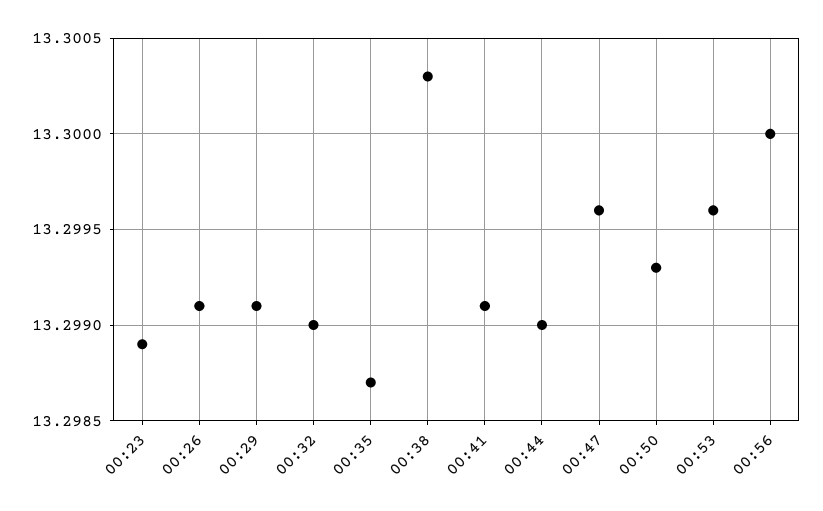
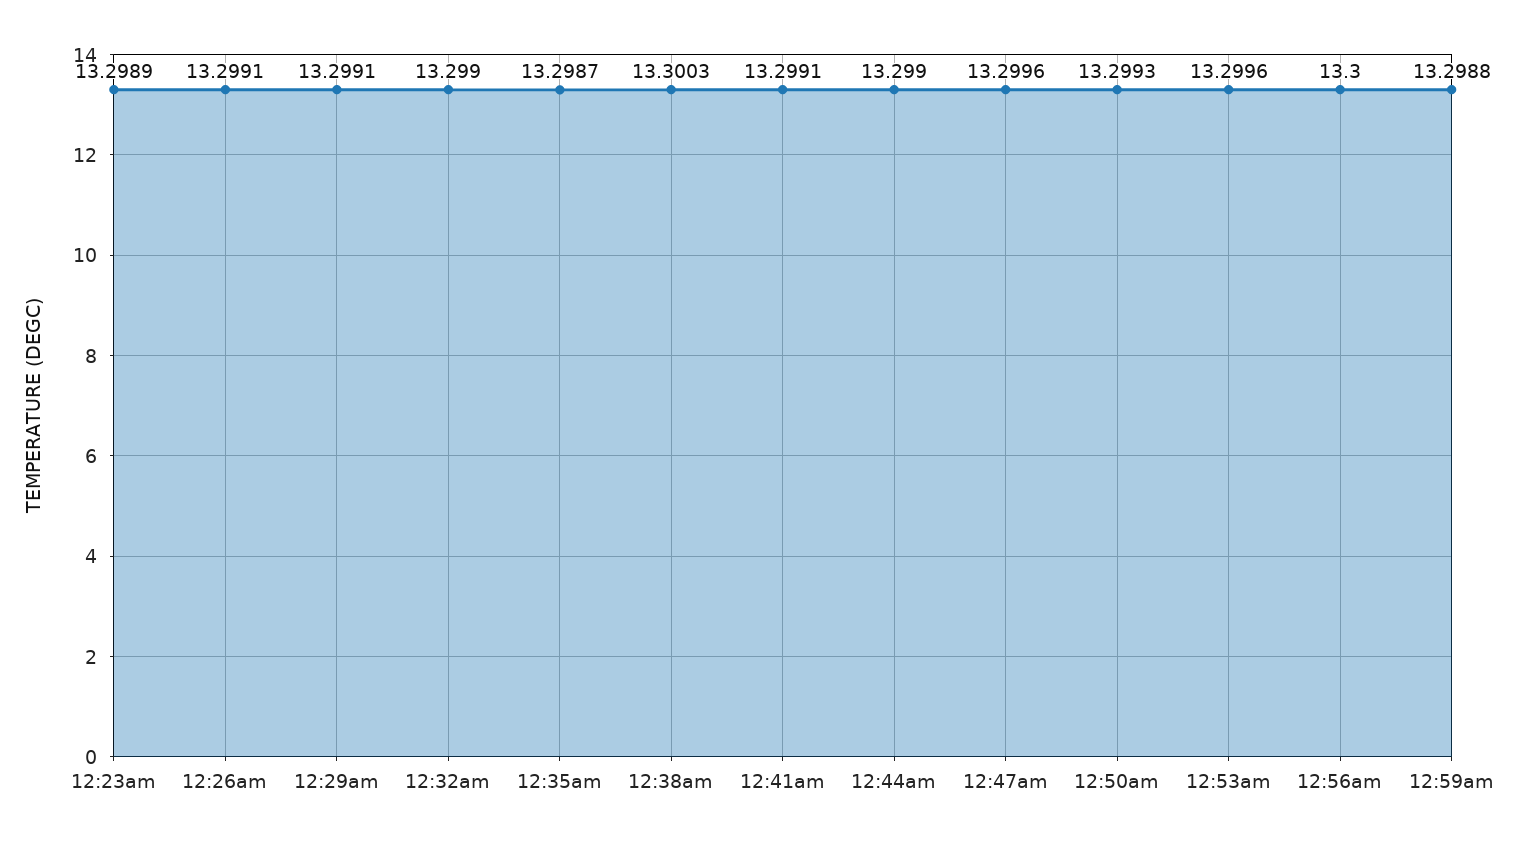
12:59am: none -> 13.2988

